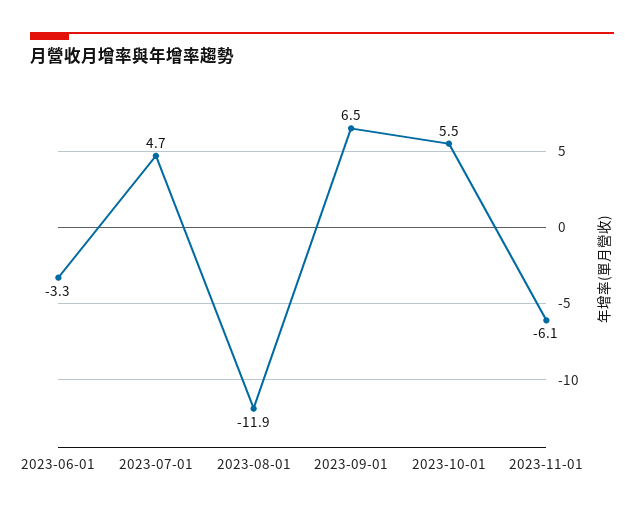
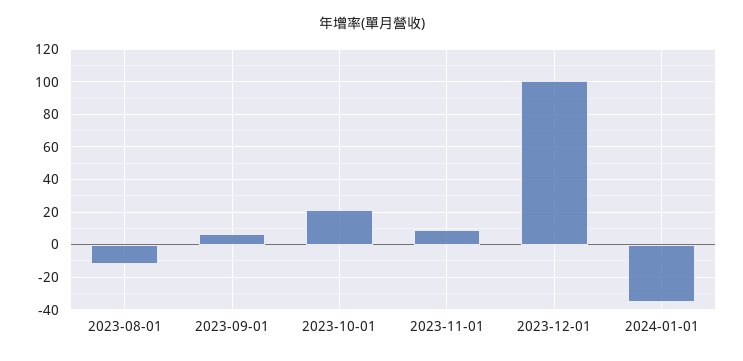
2023-06-01: -3.3 -> none
2023-07-01: 4.7 -> none
2023-10-01: 5.5 -> 20
2023-11-01: -6.1 -> 10
2023-12-01: none -> 100
2024-01-01: none -> -35

